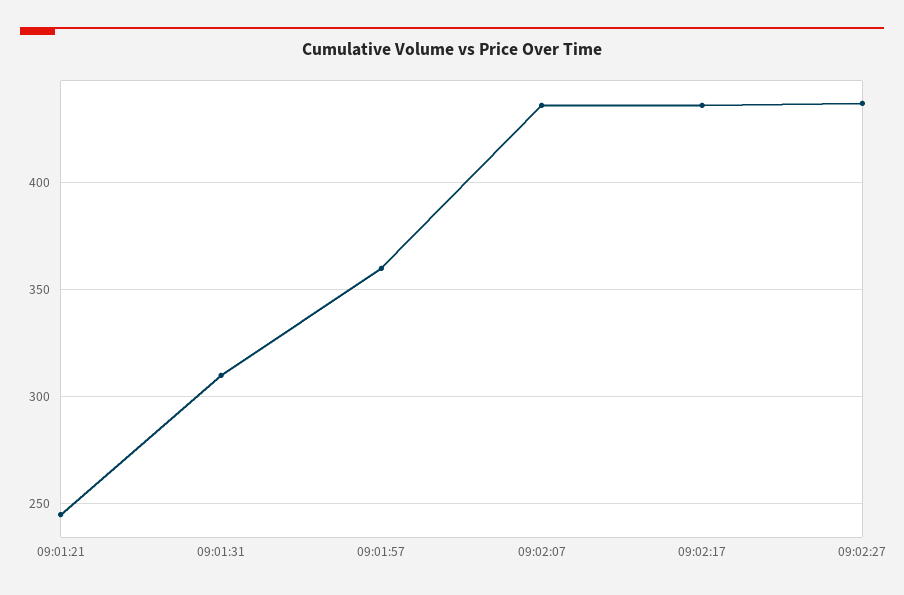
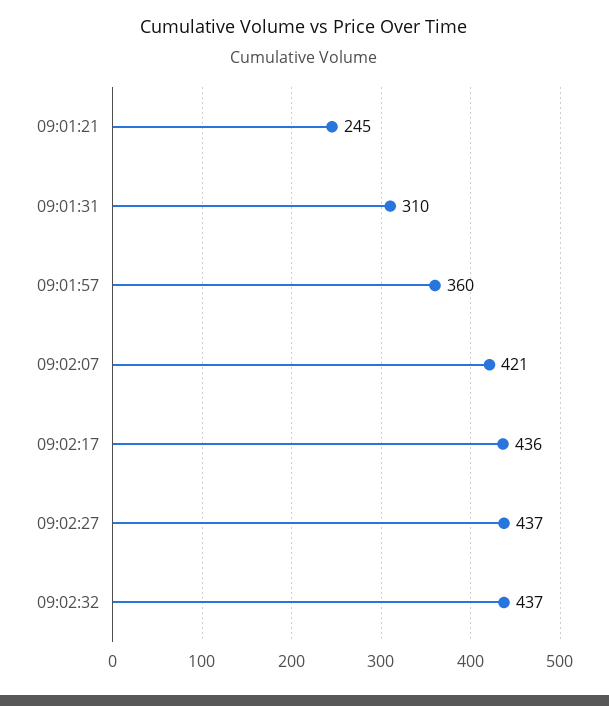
09:02:07: 435 -> 421
09:02:32: none -> 437

